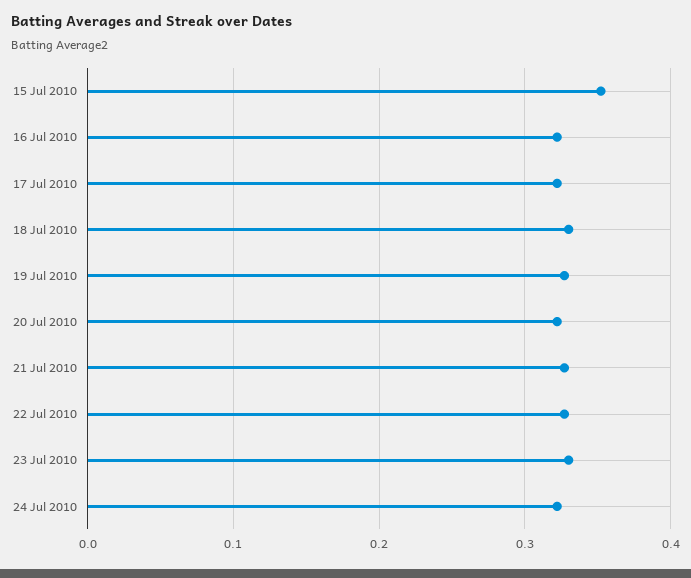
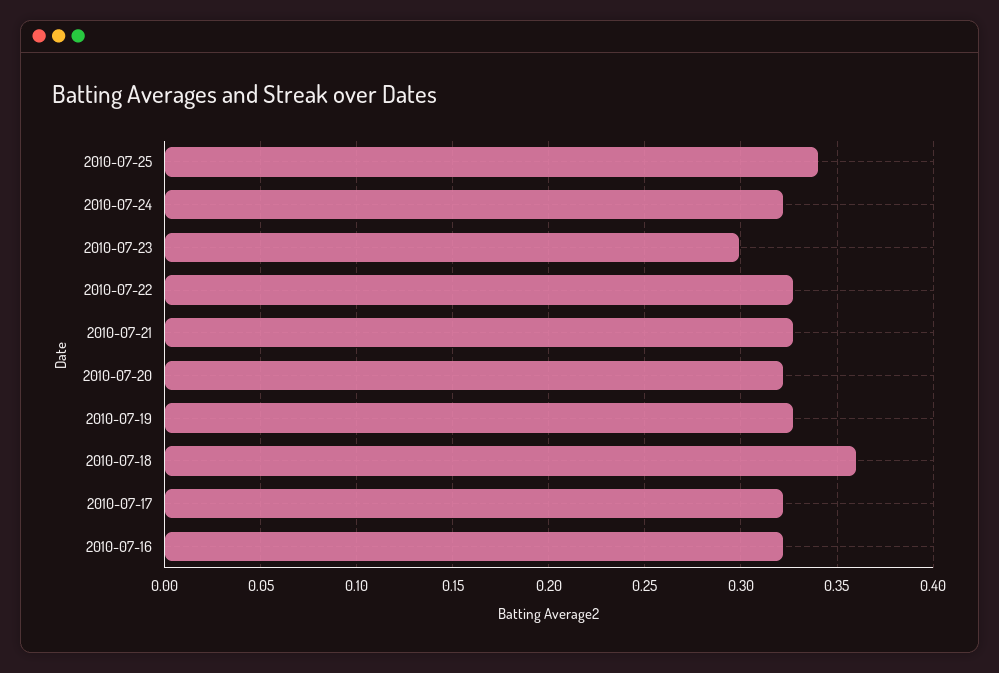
15 Jul 2010: 0.35 -> none
18 Jul 2010: 0.33 -> 0.36
23 Jul 2010: 0.33 -> 0.3
2010-07-25: none -> 0.34

